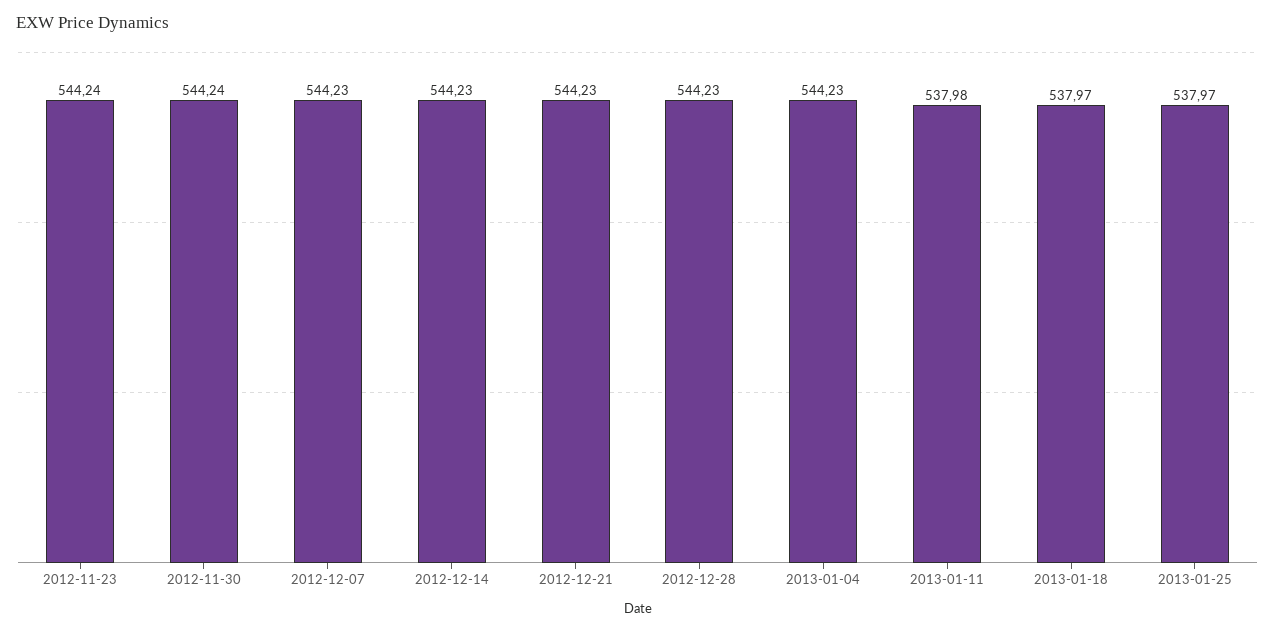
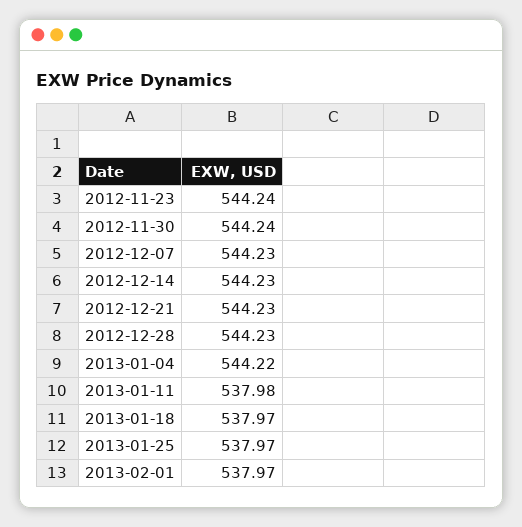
2013-01-04: 544.23 -> 544.22
2013-02-01: none -> 537.97

